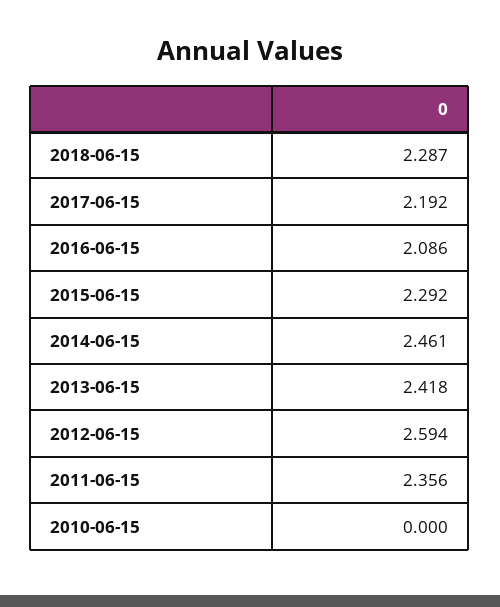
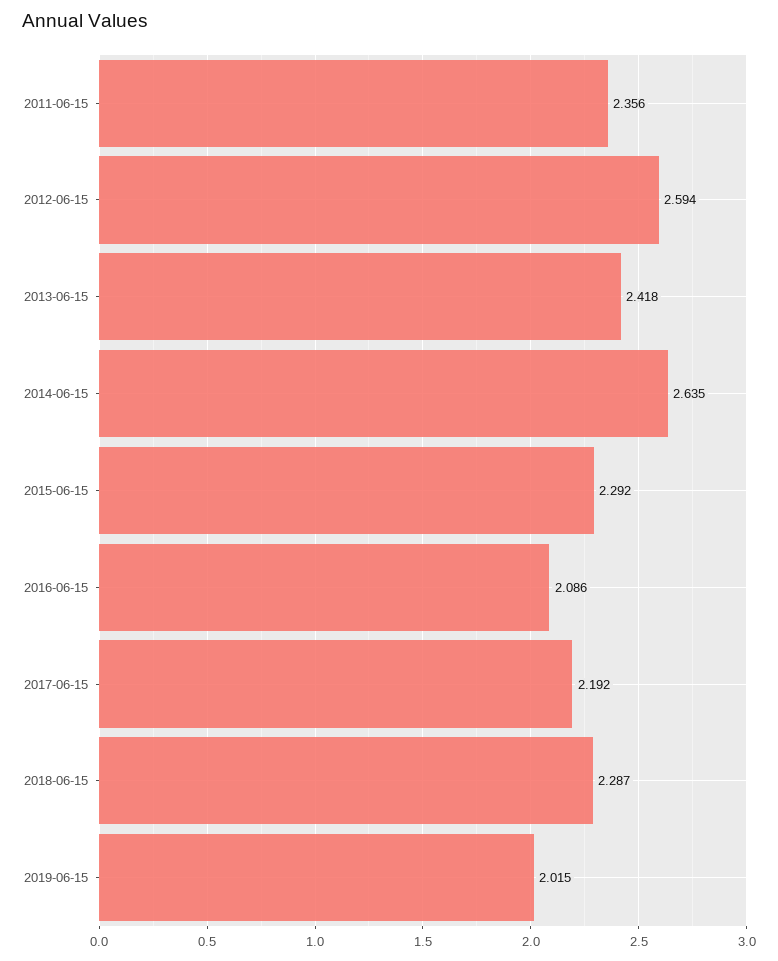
2014-06-15: 2.461 -> 2.635
2010-06-15: 0 -> none
2019-06-15: none -> 2.015

